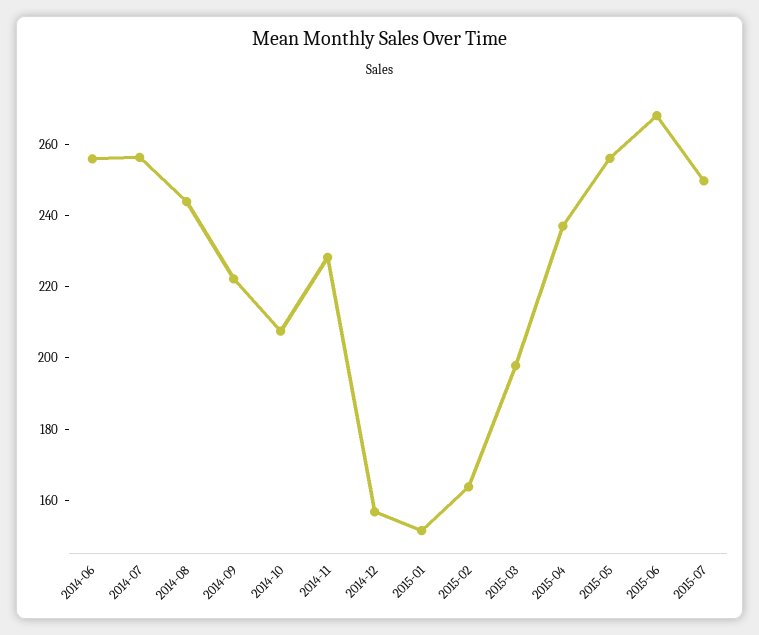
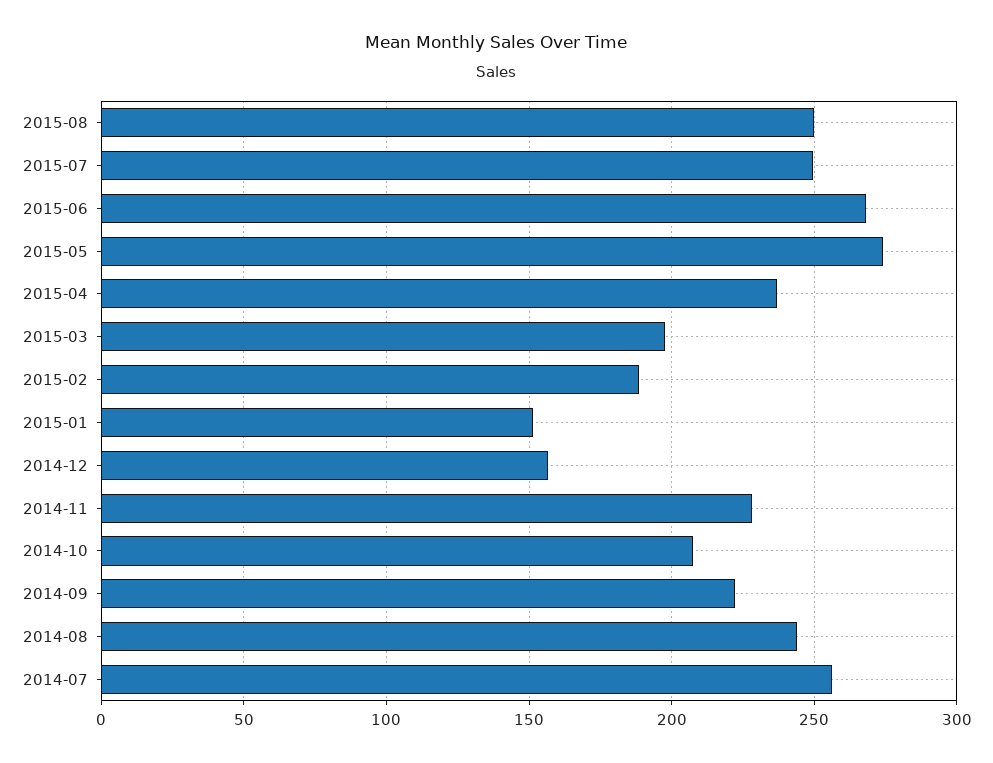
2014-06: 255 -> none
2015-02: 165 -> 190
2015-05: 255 -> 275
2015-08: none -> 250

